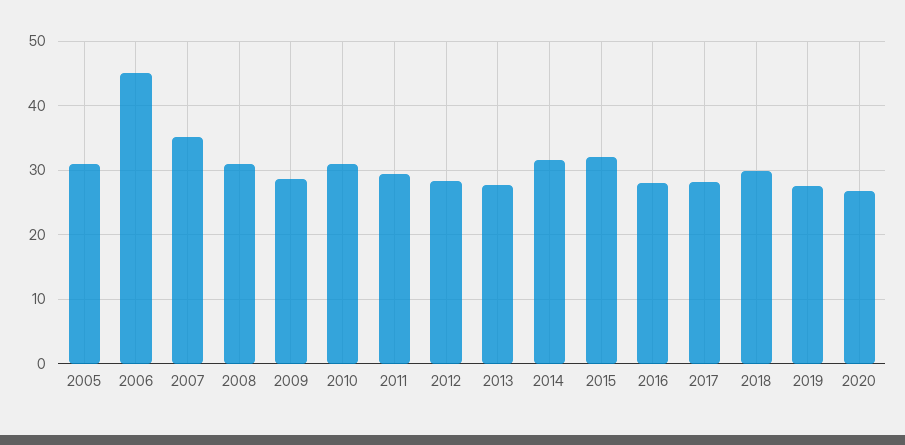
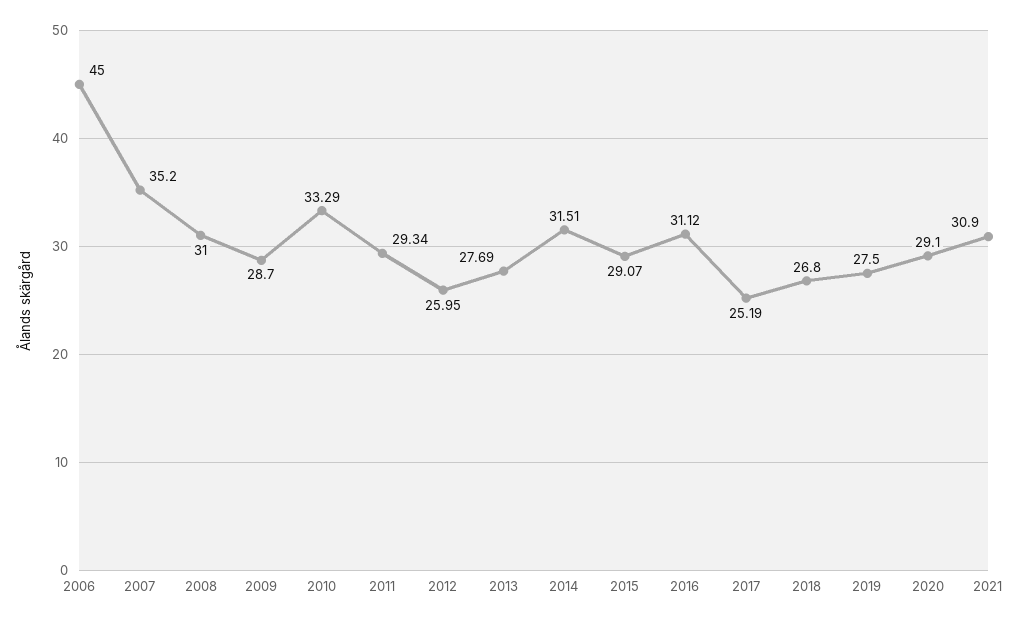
2005: 31 -> none
2010: 31 -> 33.29
2012: 28 -> 25.95
2015: 32 -> 29.07
2016: 28 -> 31.12
2017: 28 -> 25.19
2018: 30 -> 26.8
2020: 27 -> 29.1
2021: none -> 30.9

